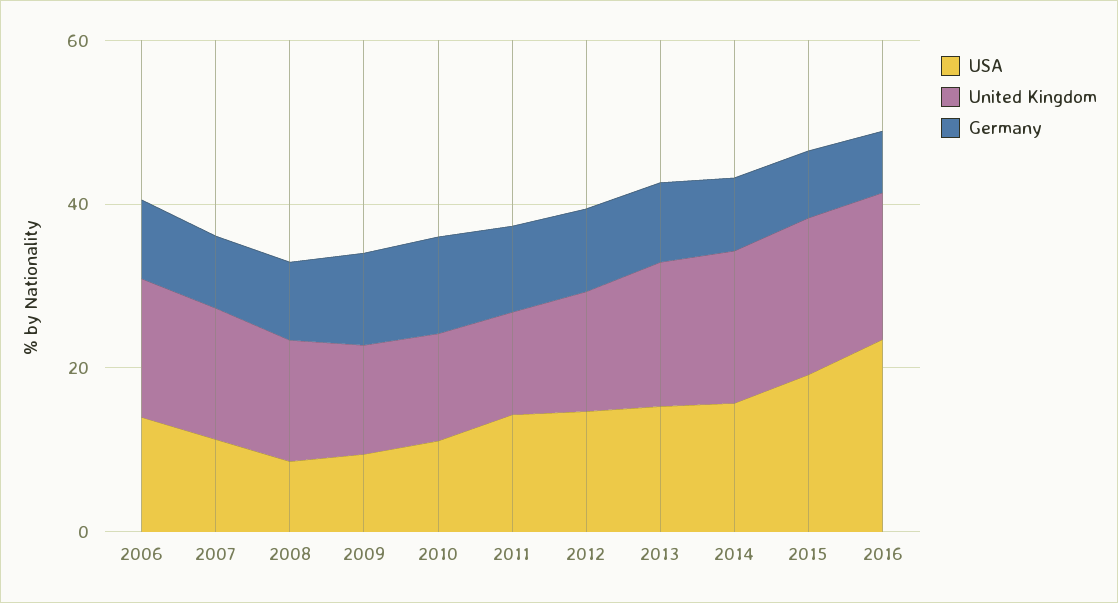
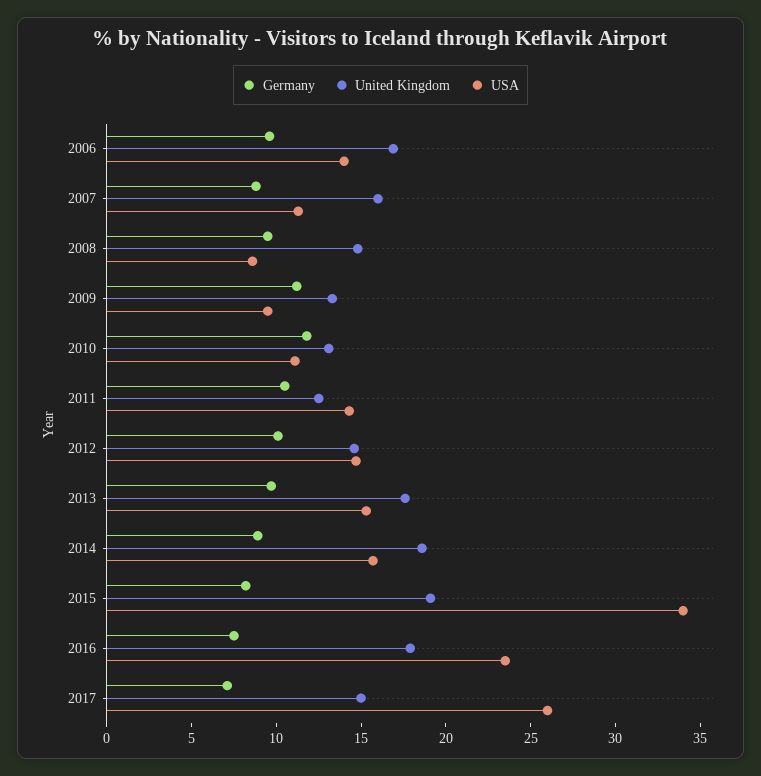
USA, 2015: 20 -> 34
Germany, 2017: none -> 7
United Kingdom, 2017: none -> 15
USA, 2017: none -> 26

